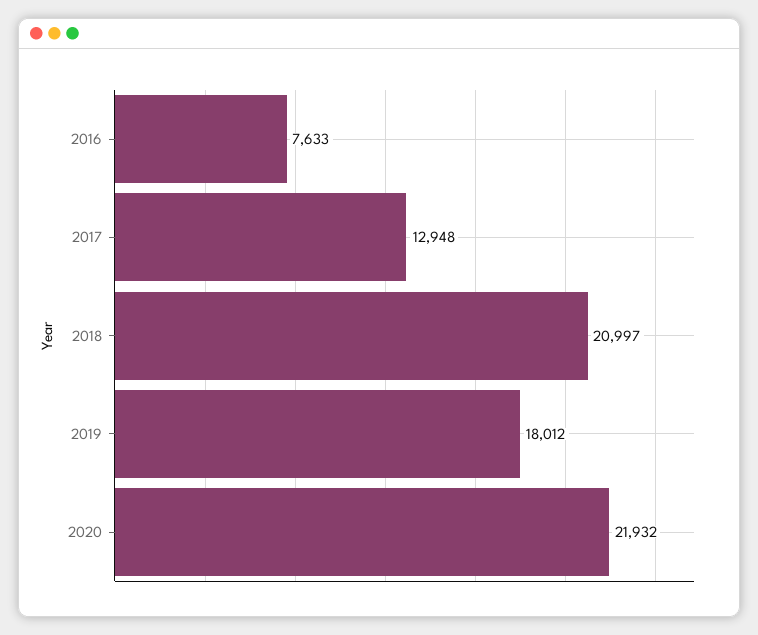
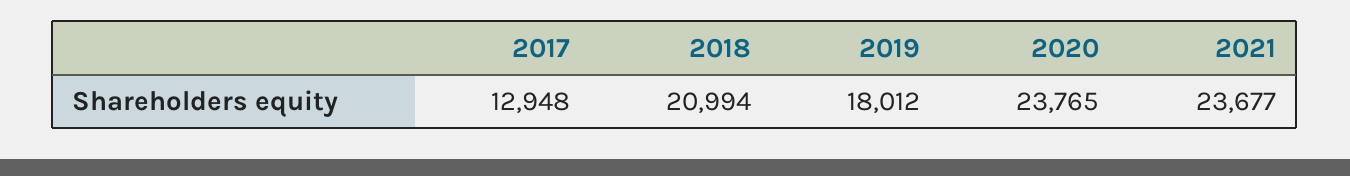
2016: 7633 -> none
2018: 20997 -> 20994
2020: 21932 -> 23765
2021: none -> 23677

